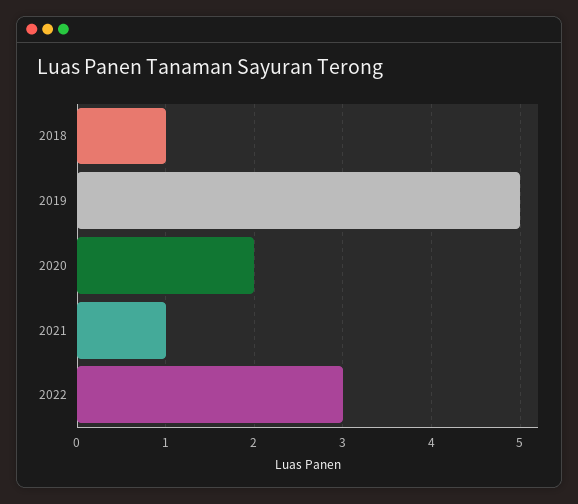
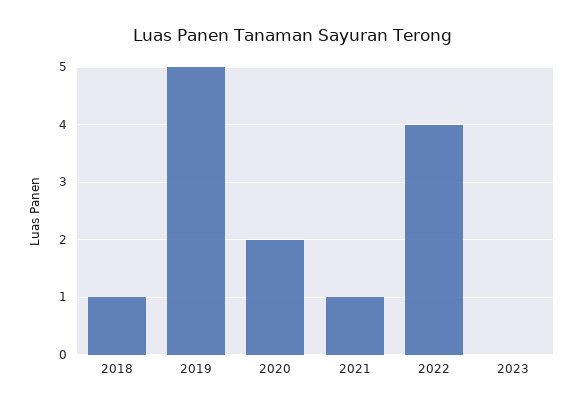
2022: 3 -> 4
2023: none -> 0

